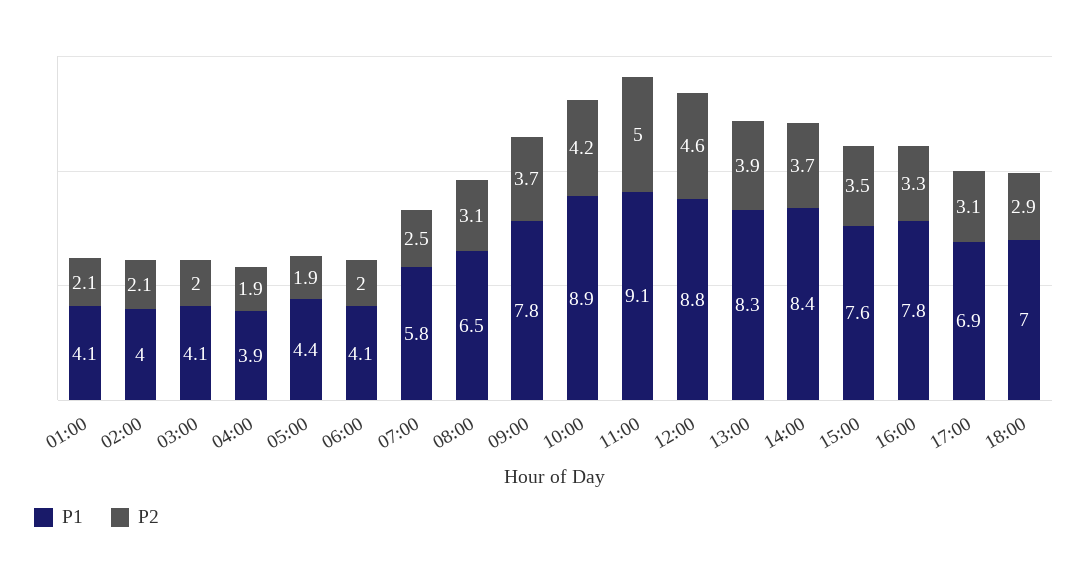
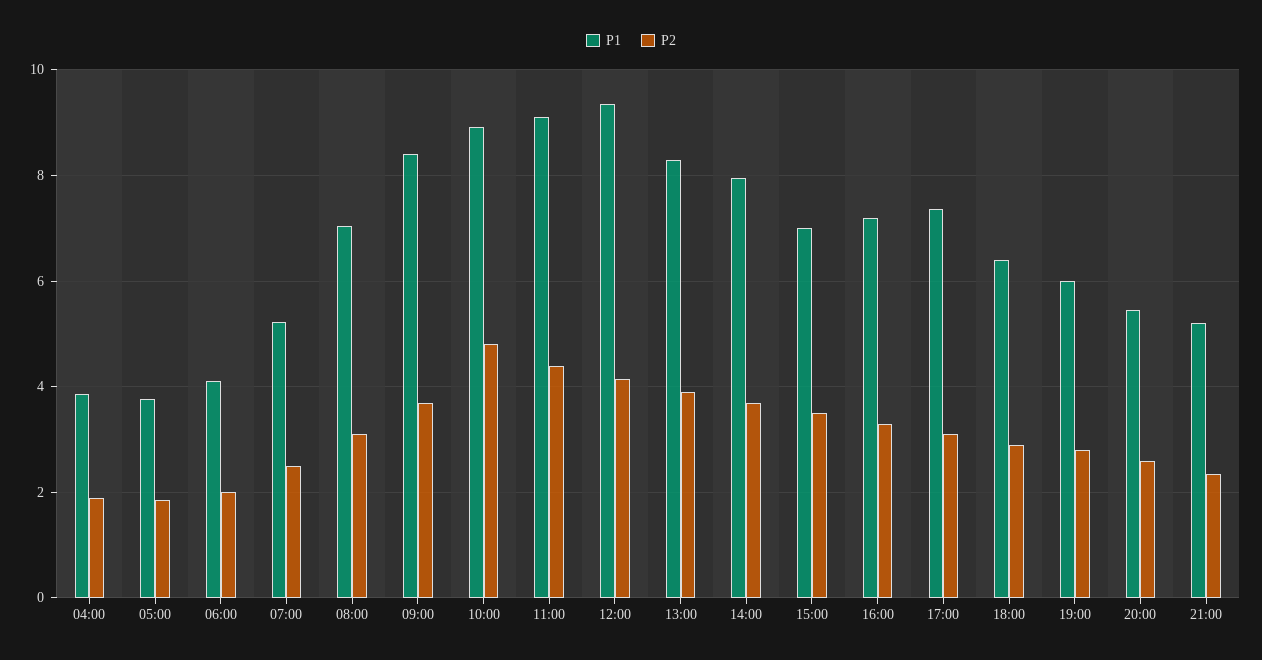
P1, 01:00: 4.1 -> none
P2, 01:00: 2.1 -> none
P1, 02:00: 4 -> none
P2, 02:00: 2.1 -> none
P1, 03:00: 4.1 -> none
P2, 03:00: 2 -> none
P1, 05:00: 4.4 -> 3.8
P1, 07:00: 5.8 -> 5.2
P1, 08:00: 6.5 -> 7
P1, 09:00: 7.8 -> 8.4
P2, 10:00: 4.2 -> 4.8
P2, 11:00: 5 -> 4.4
P1, 12:00: 8.8 -> 9.4
P2, 12:00: 4.6 -> 4.2
P1, 14:00: 8.4 -> 8
P1, 15:00: 7.6 -> 7
P1, 16:00: 7.8 -> 7.2
P1, 17:00: 6.9 -> 7.4
P1, 18:00: 7 -> 6.4
P1, 19:00: none -> 6
P2, 19:00: none -> 2.8
P1, 20:00: none -> 5.4
P2, 20:00: none -> 2.6
P1, 21:00: none -> 5.2
P2, 21:00: none -> 2.4

